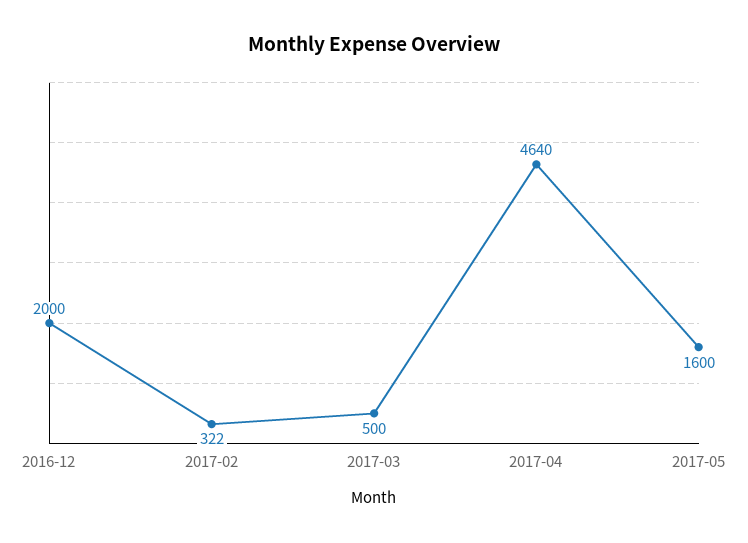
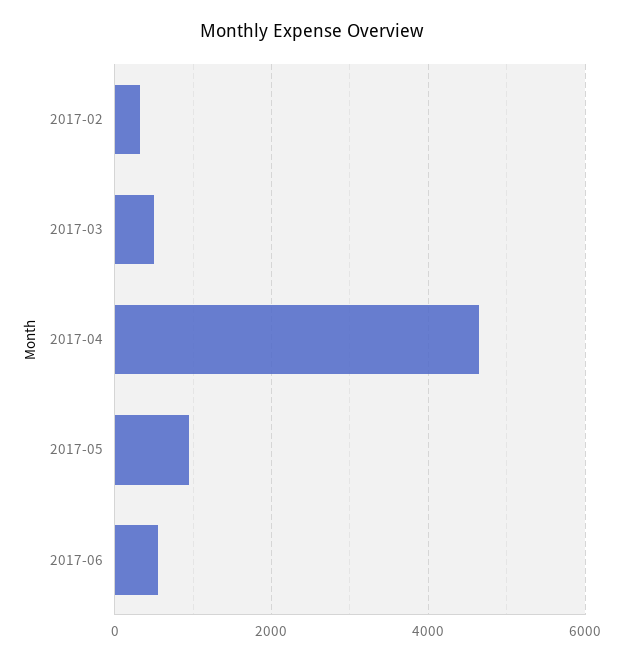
2016-12: 2000 -> none
2017-05: 1600 -> 1000
2017-06: none -> 600

